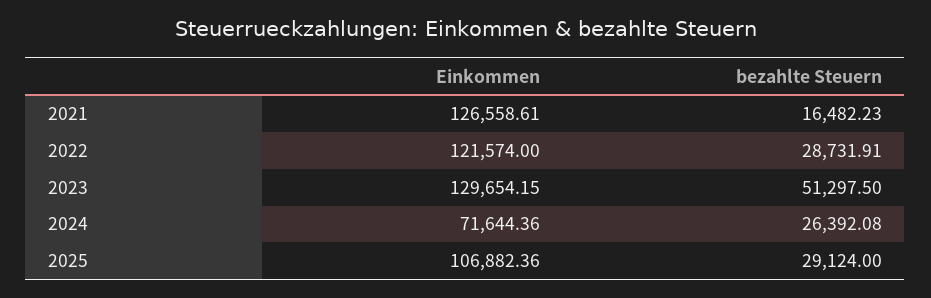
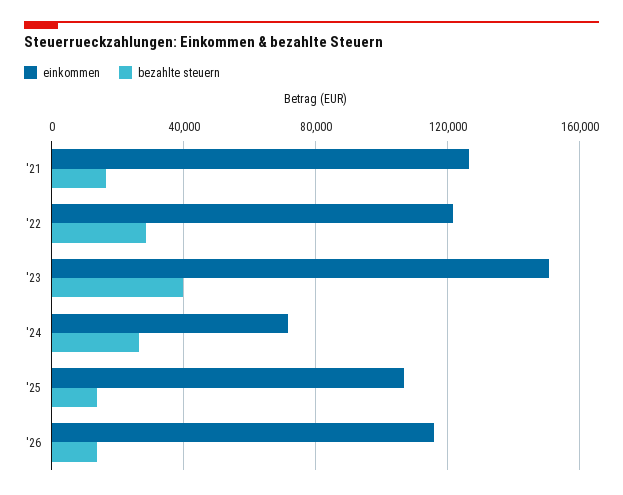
Einkommen, 2023: 129654.15 -> 150000
bezahlte Steuern, 2023: 51297.5 -> 40000
bezahlte Steuern, 2025: 29124 -> 15000
Einkommen, '26: none -> 115000
bezahlte Steuern, '26: none -> 15000

